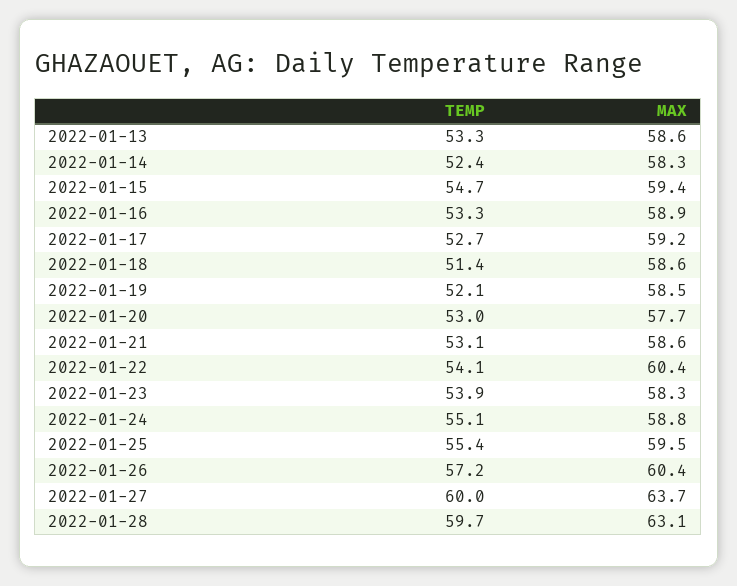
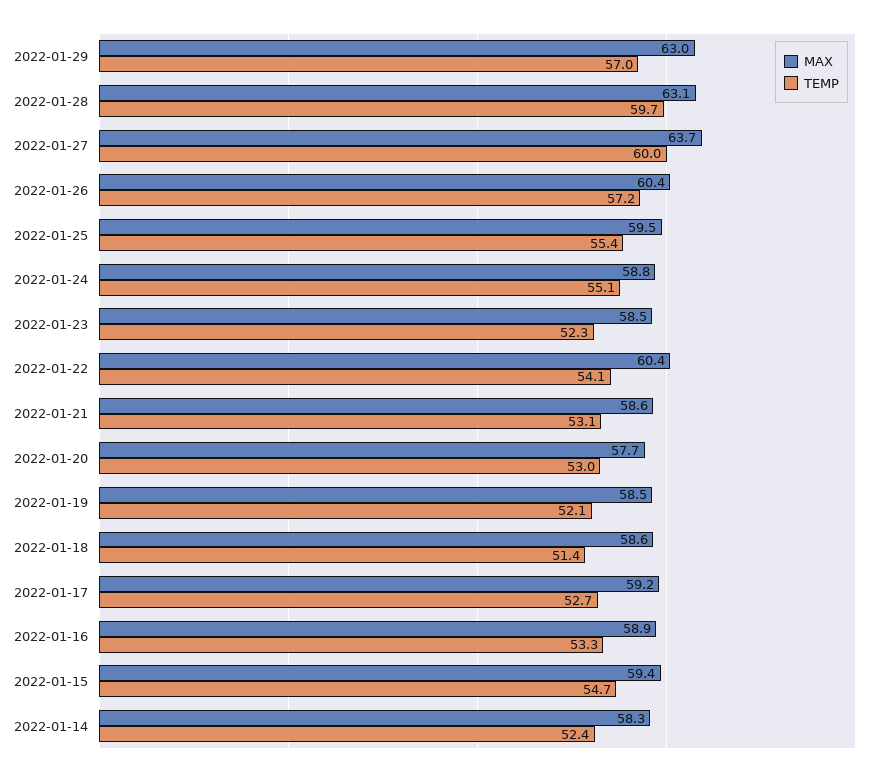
TEMP, 2022-01-13: 53.3 -> none
MAX, 2022-01-13: 58.6 -> none
TEMP, 2022-01-23: 53.9 -> 52.3
MAX, 2022-01-23: 58.3 -> 58.5
MAX, 2022-01-29: none -> 63
TEMP, 2022-01-29: none -> 57

